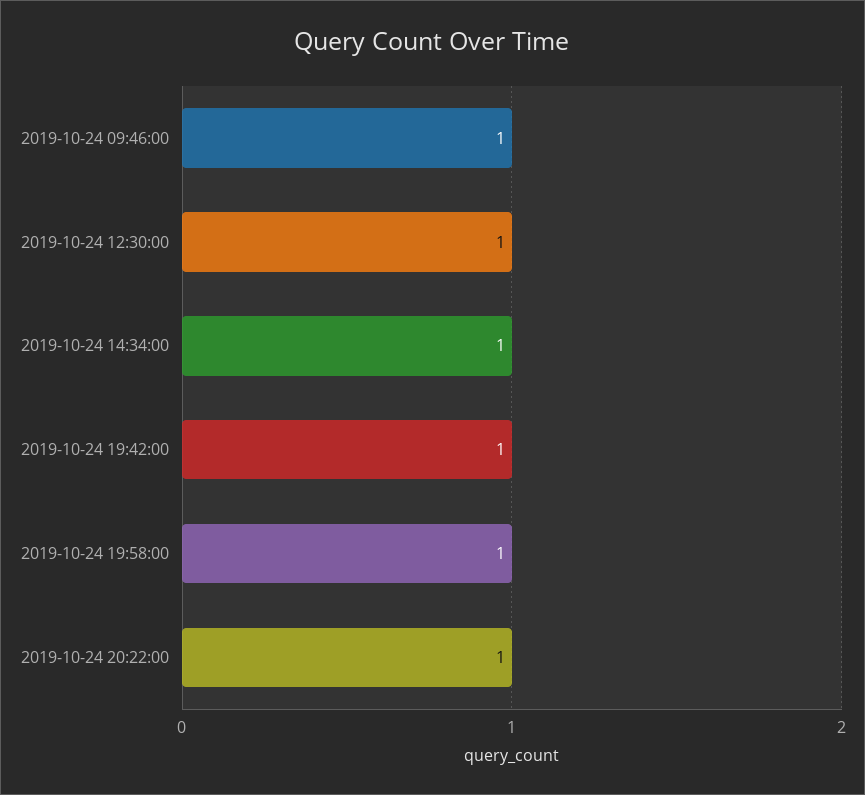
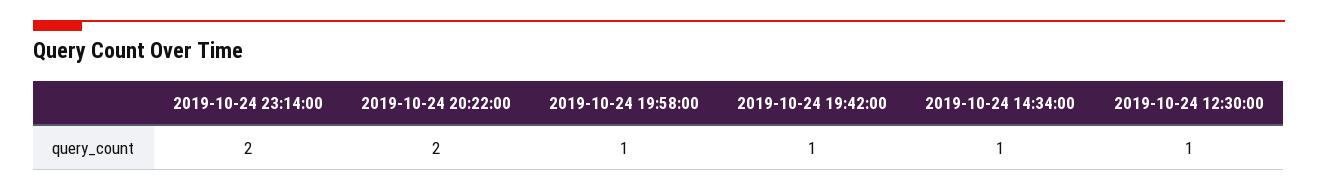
2019-10-24 09:46:00: 1 -> none
2019-10-24 20:22:00: 1 -> 2
2019-10-24 23:14:00: none -> 2

